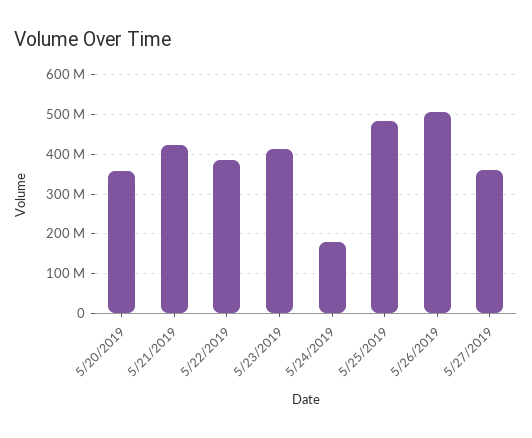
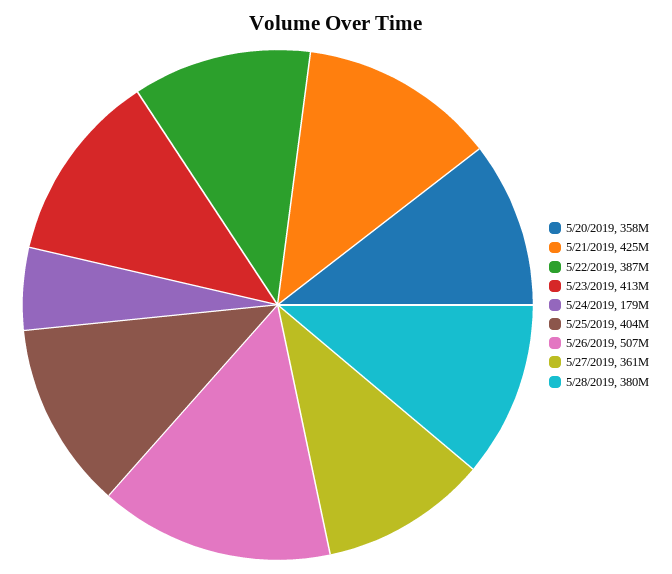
5/25/2019: 480000000 -> 404000000
5/28/2019: none -> 380000000

